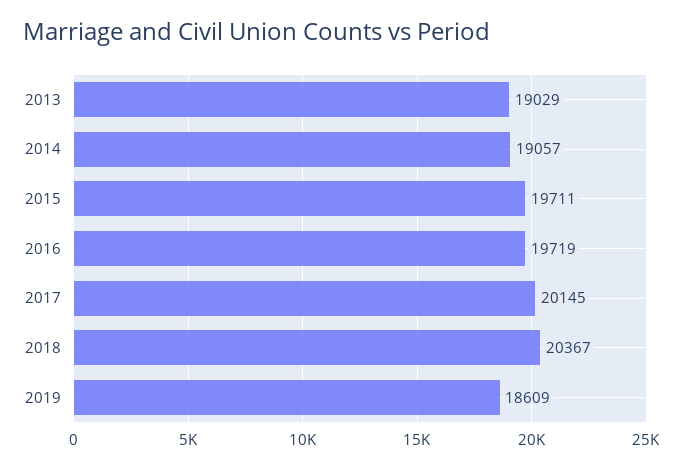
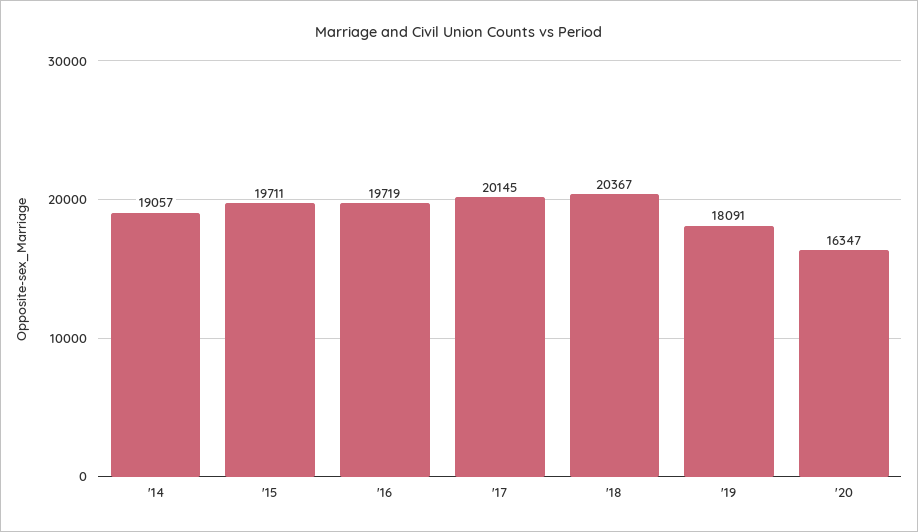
2013: 19029 -> none
2019: 18609 -> 18091
'20: none -> 16347

